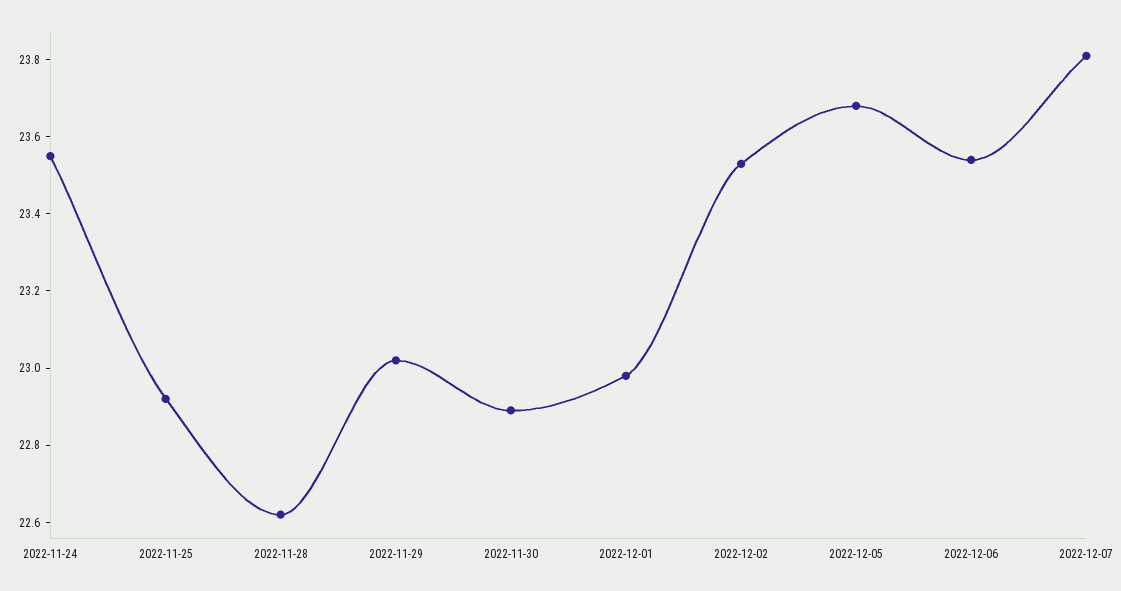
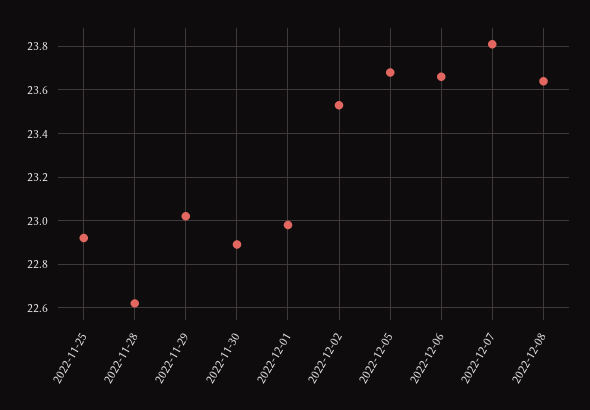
2022-11-24: 23.55 -> none
2022-12-06: 23.55 -> 23.65
2022-12-08: none -> 23.65

